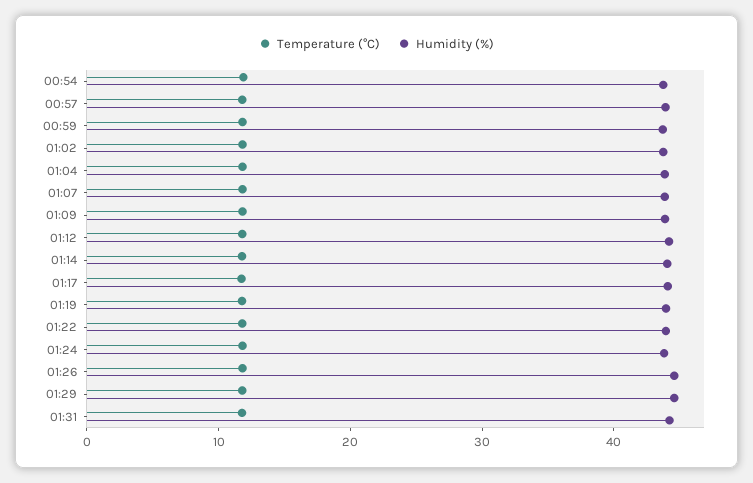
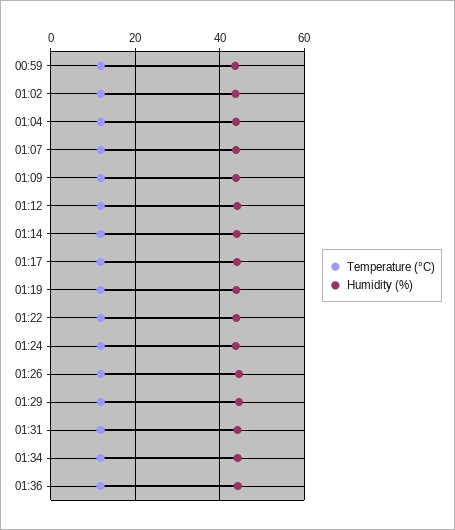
Temperature (°C), 00:54: 12 -> none
Humidity (%), 00:54: 44 -> none
Temperature (°C), 00:57: 12 -> none
Humidity (%), 00:57: 44 -> none
Temperature (°C), 01:34: none -> 12
Humidity (%), 01:34: none -> 44
Temperature (°C), 01:36: none -> 12
Humidity (%), 01:36: none -> 44

